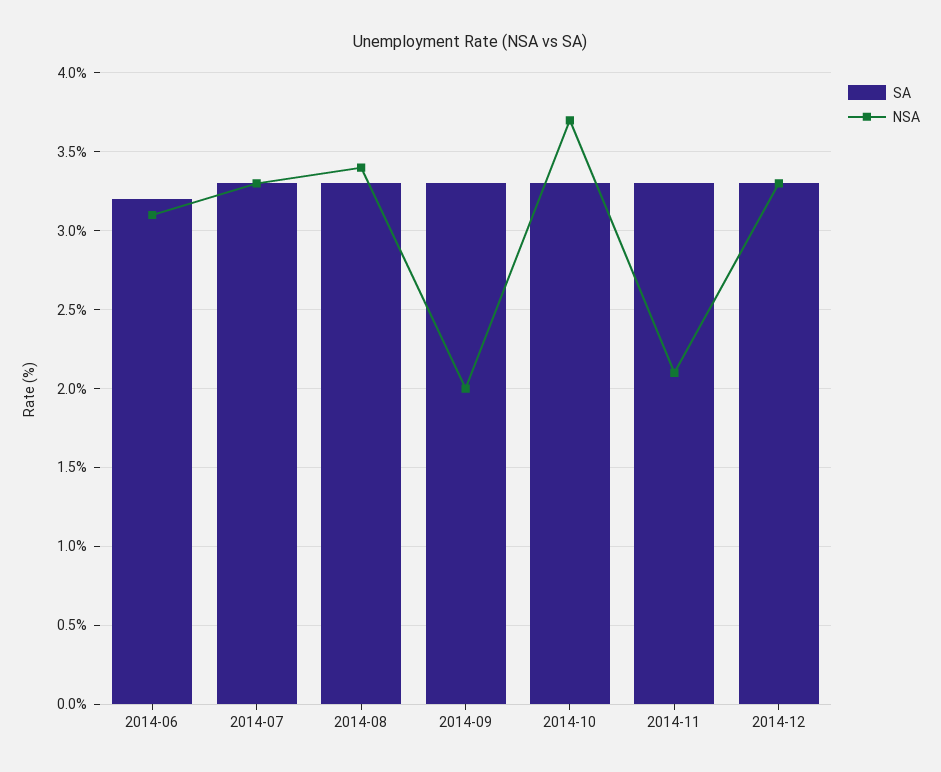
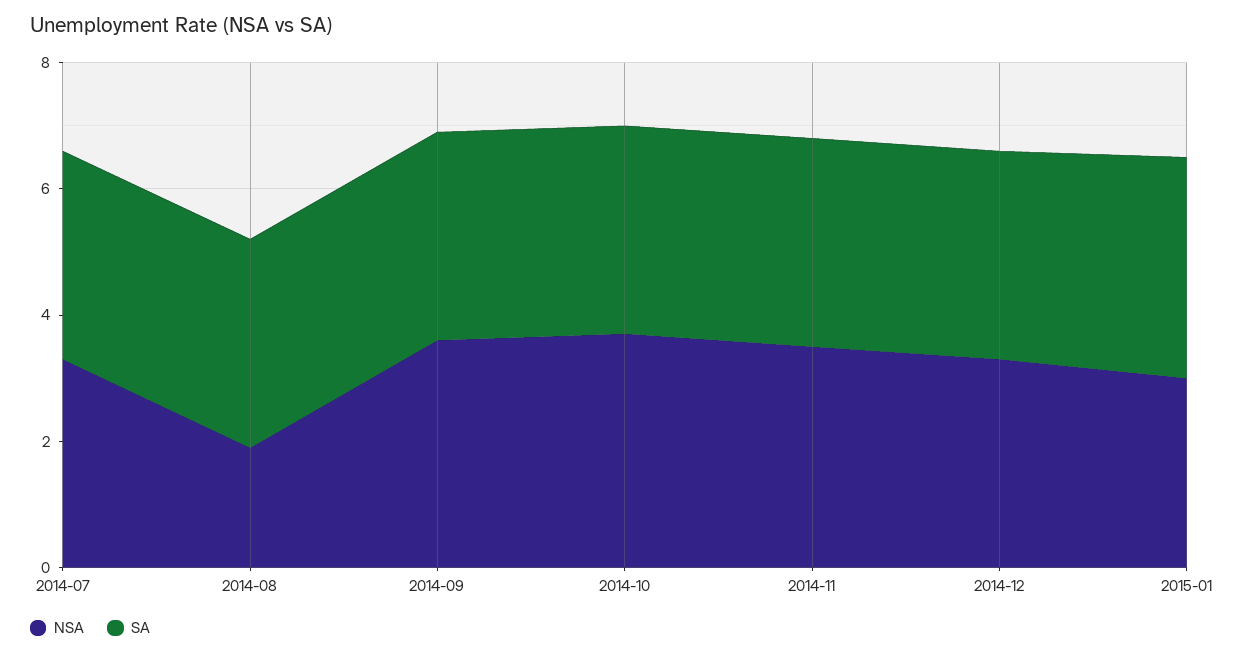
SA, 2014-06: 3.2 -> none
NSA, 2014-06: 3.1 -> none
NSA, 2014-08: 3.4 -> 2
NSA, 2014-09: 2 -> 3.5
NSA, 2014-11: 2.1 -> 3.5
NSA, 2015-01: none -> 3
SA, 2015-01: none -> 3.5

